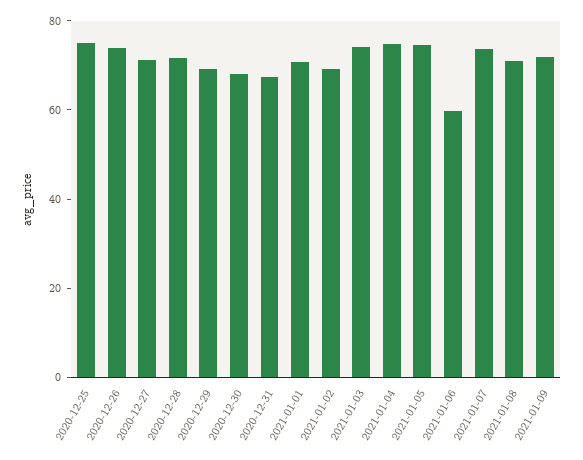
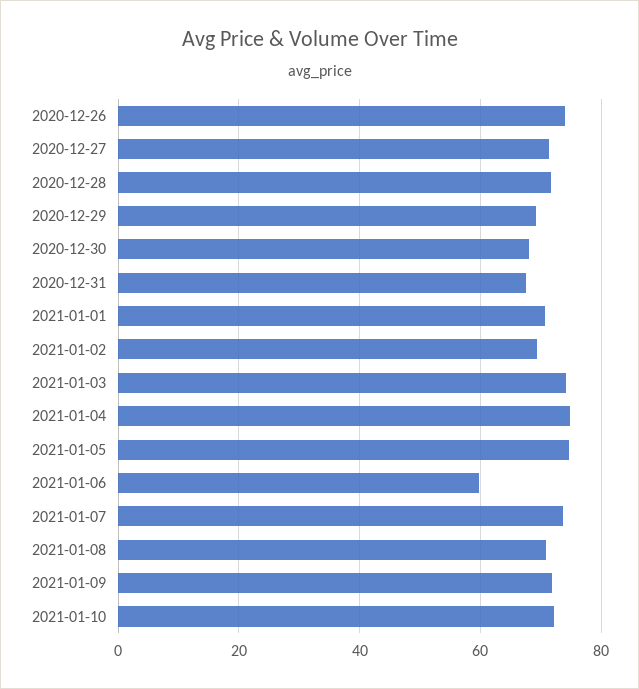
2020-12-25: 75 -> none
2021-01-10: none -> 72

